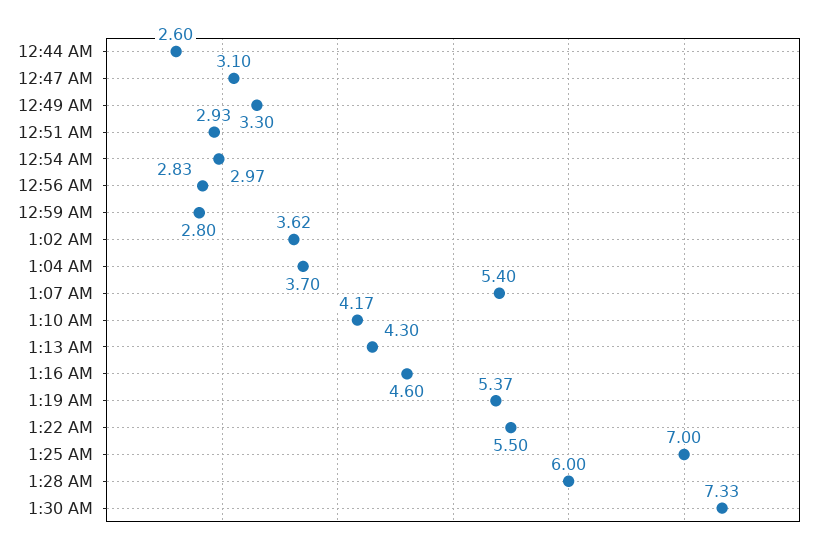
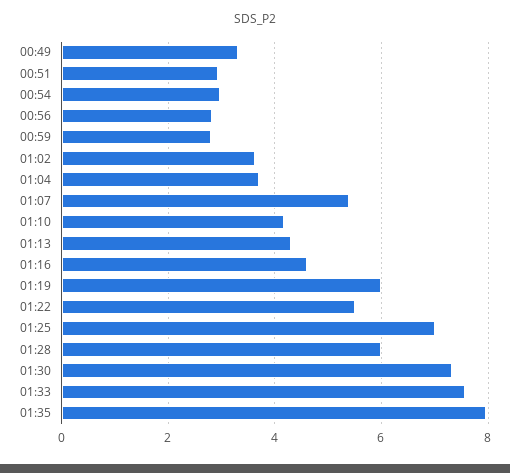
12:44 AM: 2.6 -> none
12:47 AM: 3.1 -> none
1:19 AM: 5.37 -> 6
01:33: none -> 7.6
01:35: none -> 8

